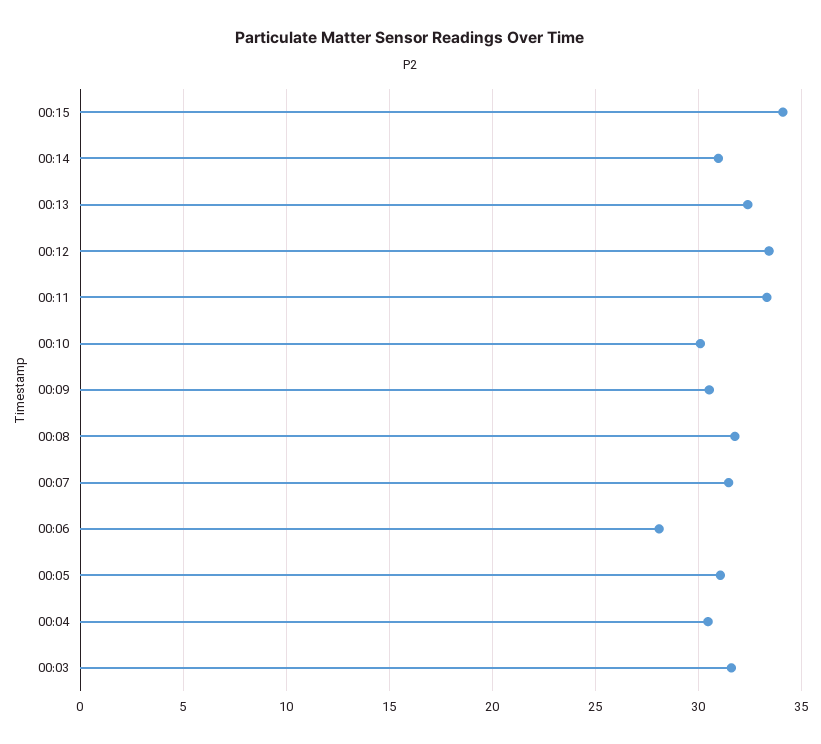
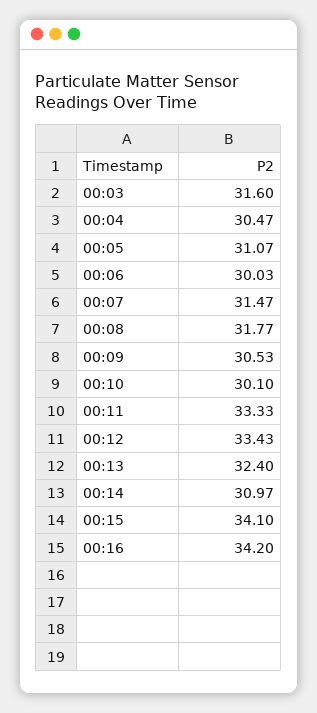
00:06: 28 -> 30.03
00:16: none -> 34.2

